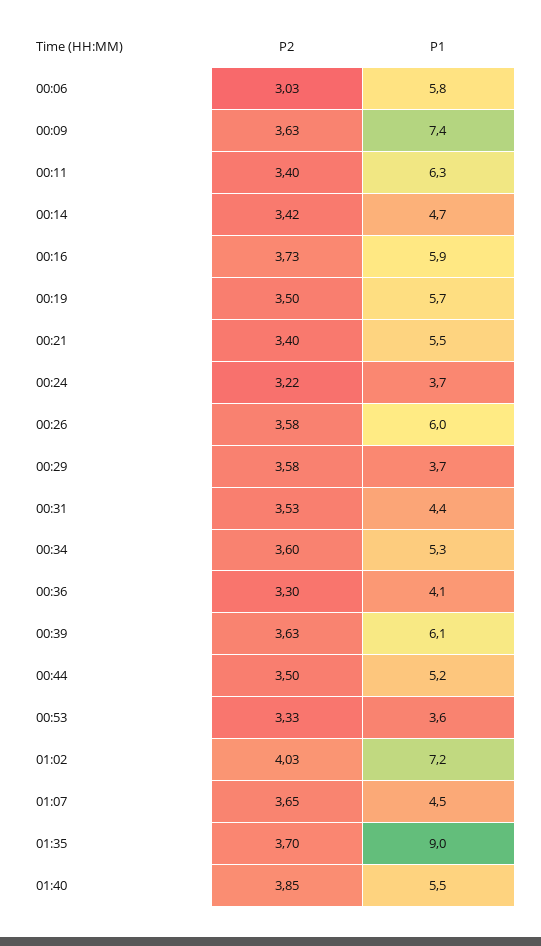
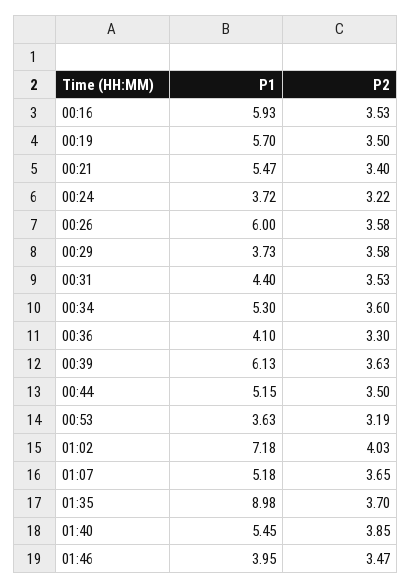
P2, 00:06: 3.03 -> none
P1, 00:06: 5.8 -> none
P2, 00:09: 3.63 -> none
P1, 00:09: 7.4 -> none
P2, 00:11: 3.4 -> none
P1, 00:11: 6.3 -> none
P2, 00:14: 3.42 -> none
P1, 00:14: 4.7 -> none
P2, 00:16: 3.73 -> 3.53
P2, 00:53: 3.33 -> 3.19
P1, 01:07: 4.5 -> 5.18
P1, 01:46: none -> 3.95
P2, 01:46: none -> 3.47

